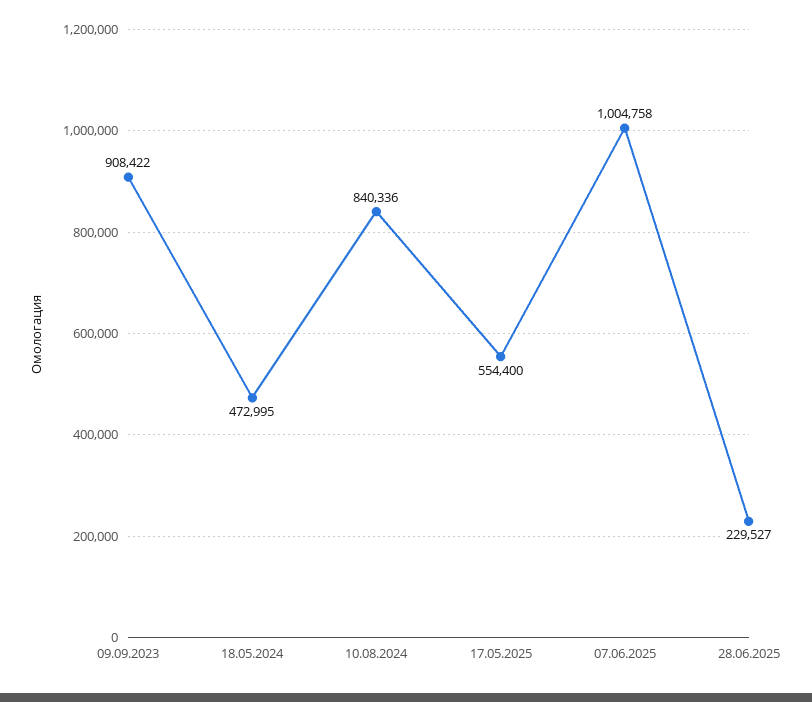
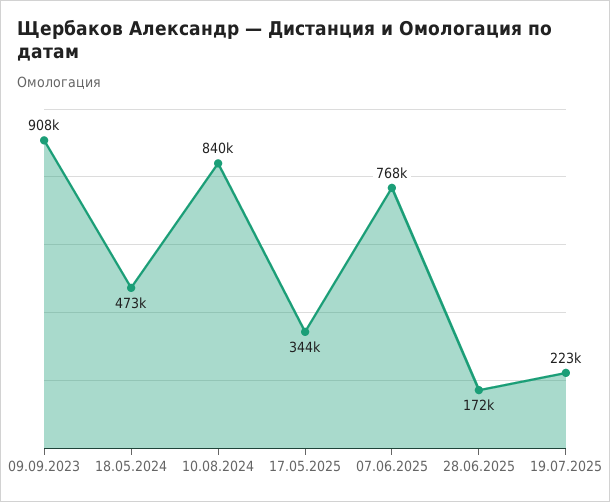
17.05.2025: 554400 -> 344000
07.06.2025: 1004758 -> 768000
28.06.2025: 229527 -> 172000
19.07.2025: none -> 223000

